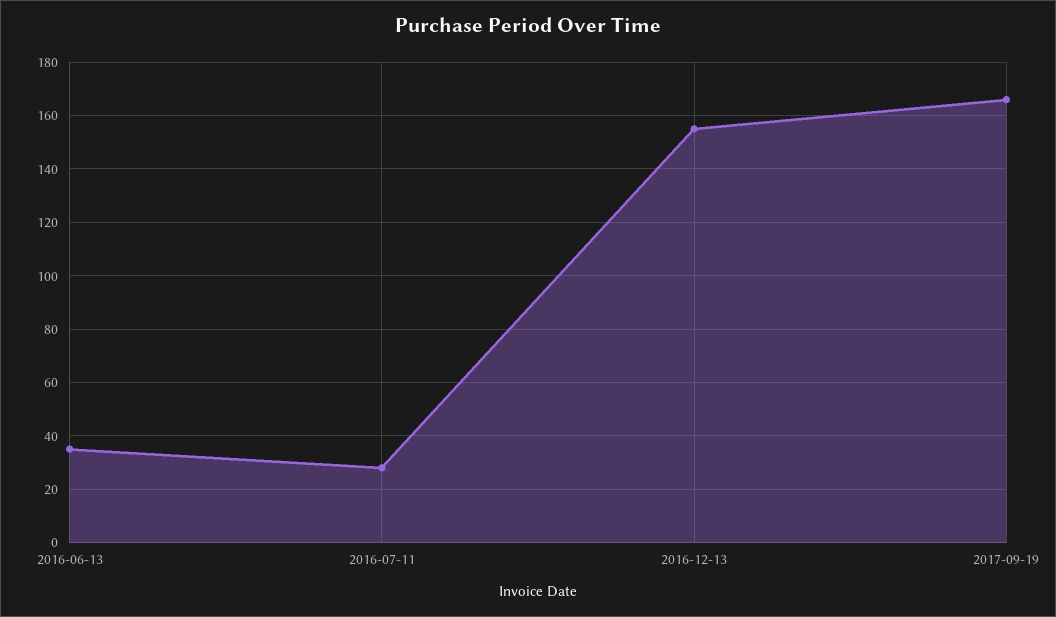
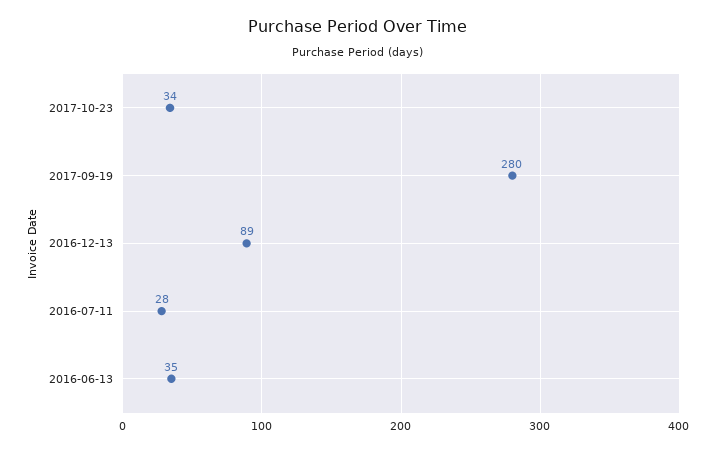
2016-12-13: 155 -> 89
2017-09-19: 165 -> 280
2017-10-23: none -> 34

